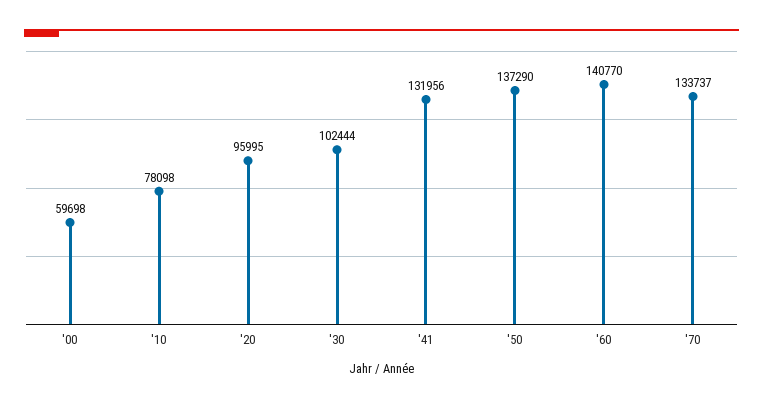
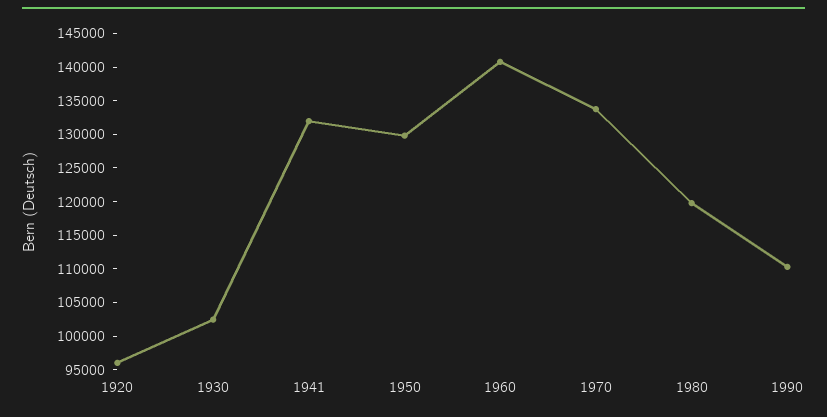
'00: 59698 -> none
'10: 78098 -> none
'50: 137290 -> 130000
1980: none -> 120000
1990: none -> 110000

